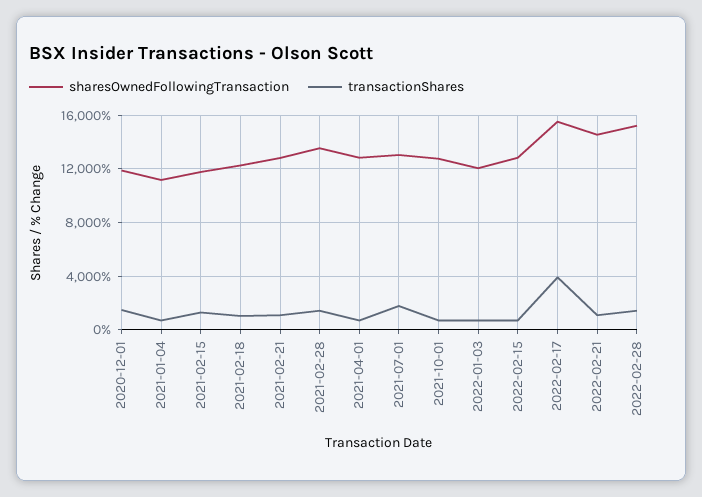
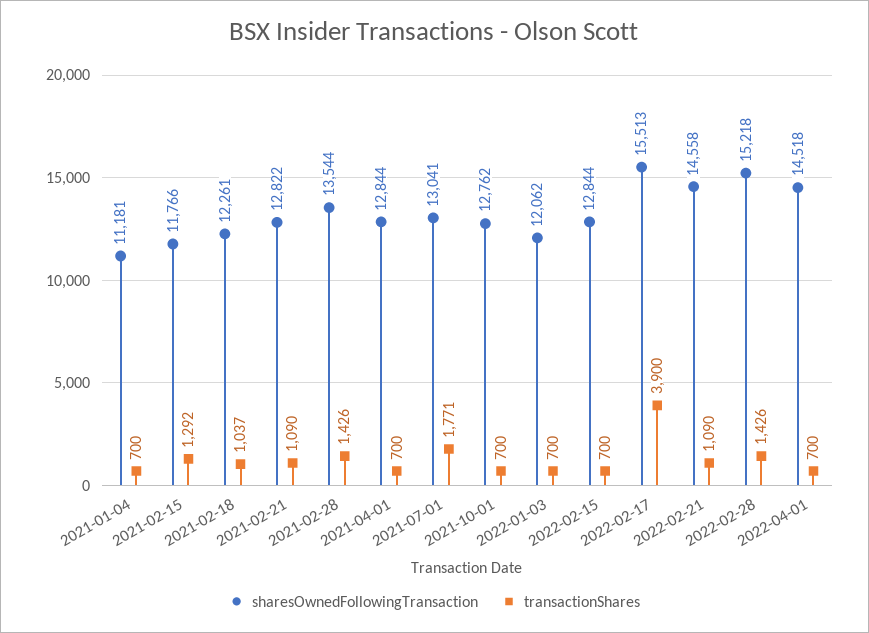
sharesOwnedFollowingTransaction, 2020-12-01: 12000 -> none
transactionShares, 2020-12-01: 1500 -> none
sharesOwnedFollowingTransaction, 2022-04-01: none -> 14518
transactionShares, 2022-04-01: none -> 700

